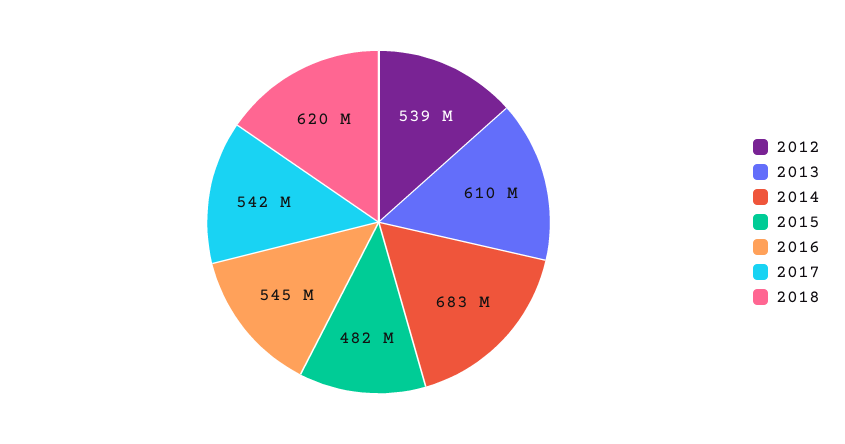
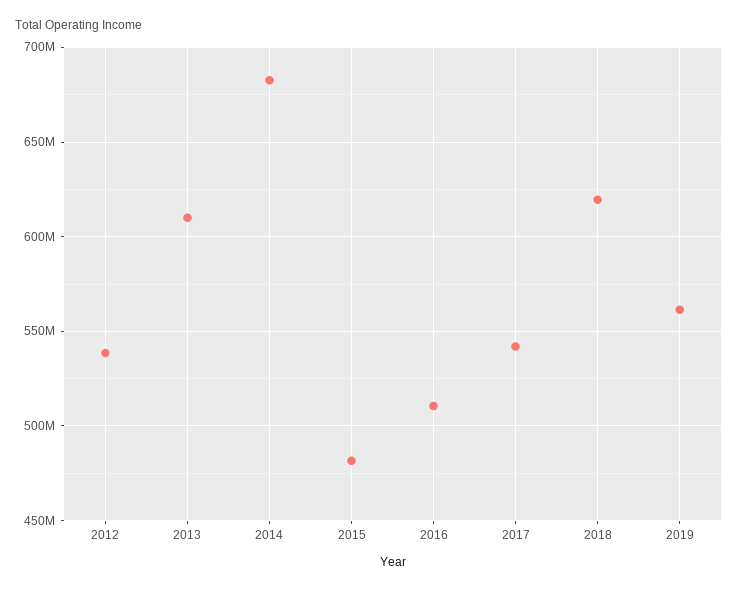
2016: 545000000 -> 510000000
2019: none -> 560000000

